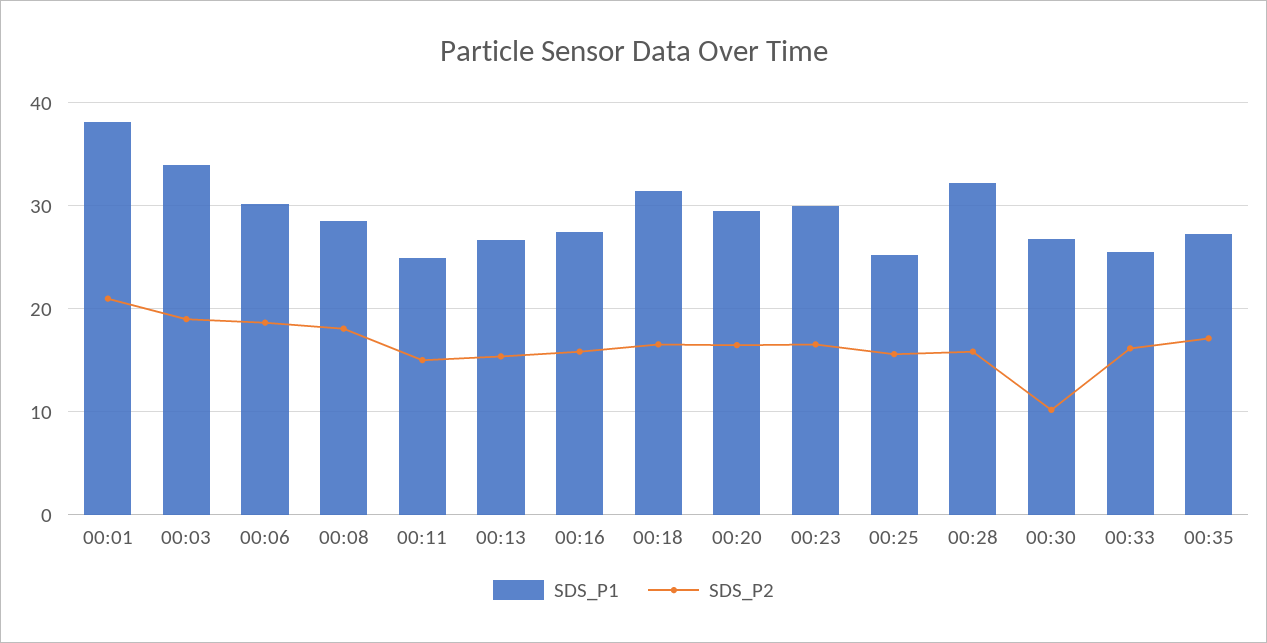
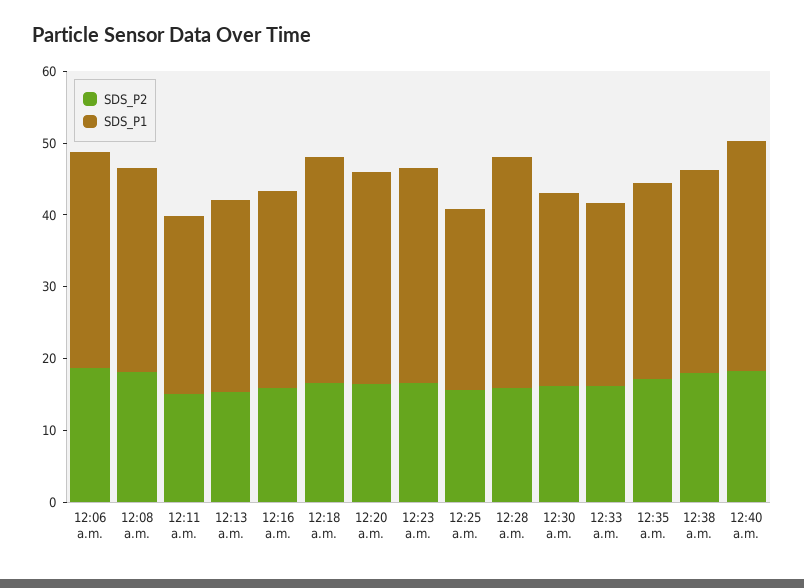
SDS_P1, 00:01: 38 -> none
SDS_P2, 00:01: 21 -> none
SDS_P1, 00:03: 34 -> none
SDS_P2, 00:03: 19 -> none
SDS_P2, 00:30: 10 -> 16
SDS_P2, 12:38 a.m.: none -> 18
SDS_P1, 12:38 a.m.: none -> 28
SDS_P2, 12:40 a.m.: none -> 18
SDS_P1, 12:40 a.m.: none -> 32

